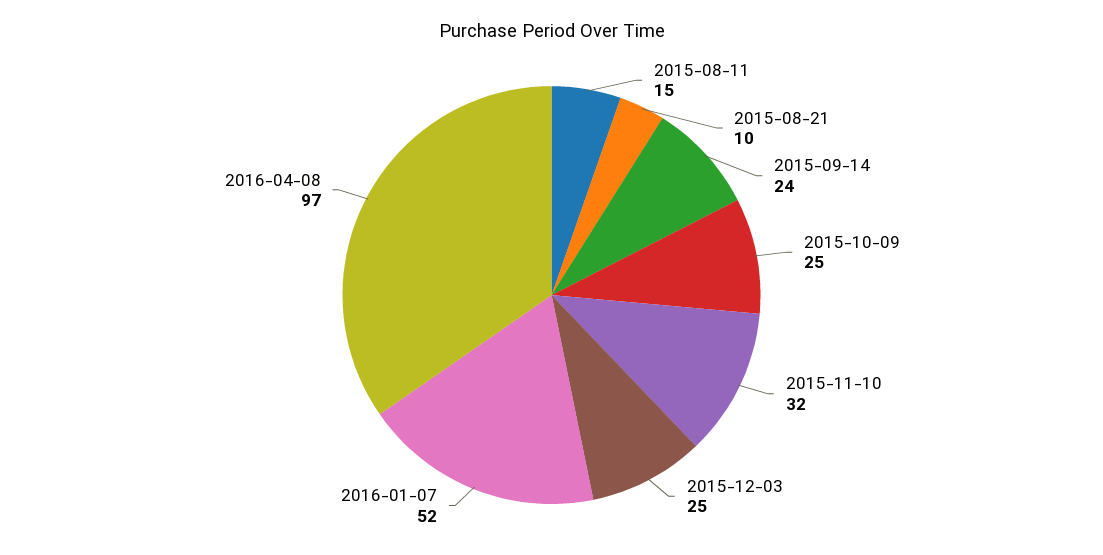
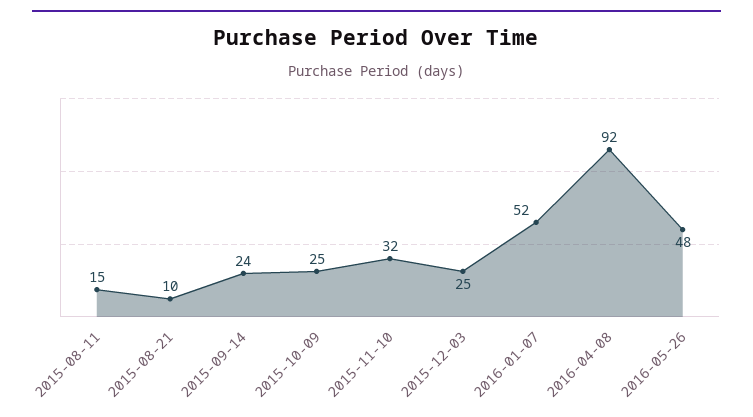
2016-04-08: 97 -> 92
2016-05-26: none -> 48

